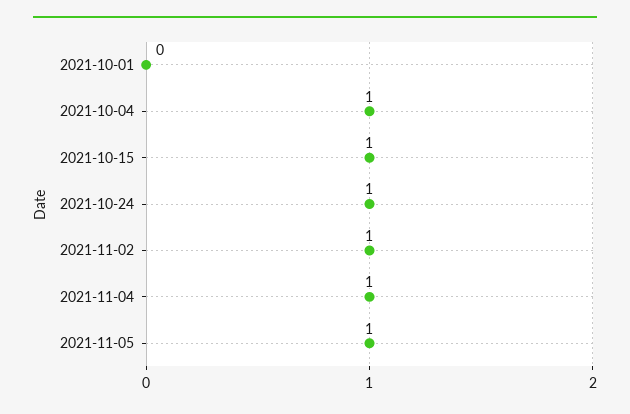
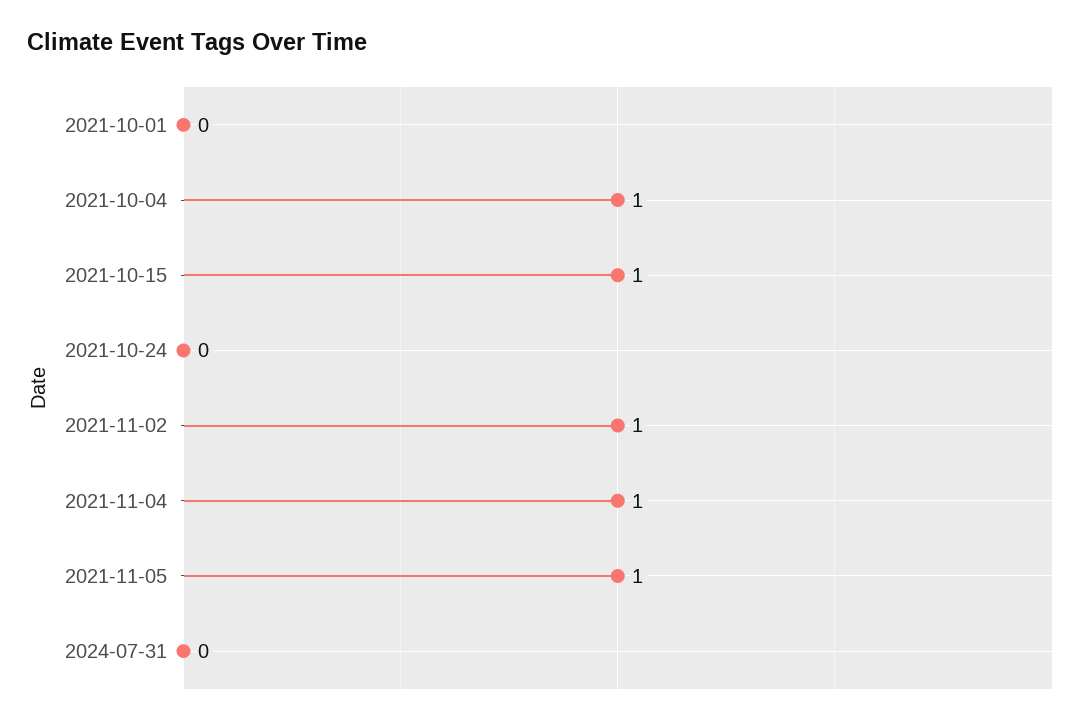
2021-10-24: 1 -> 0
2024-07-31: none -> 0

